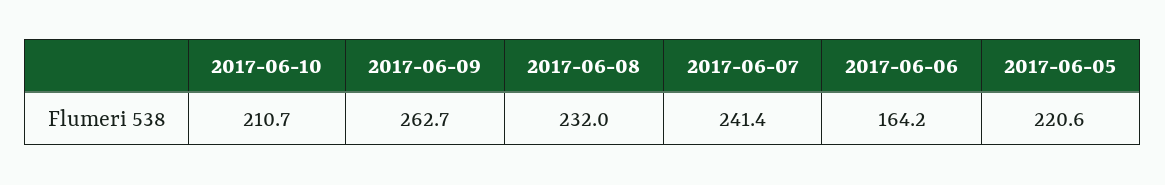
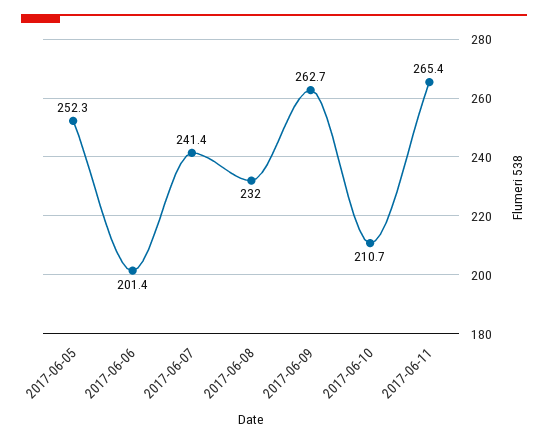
2017-06-06: 164.2 -> 201.4
2017-06-05: 220.6 -> 252.3
2017-06-11: none -> 265.4

